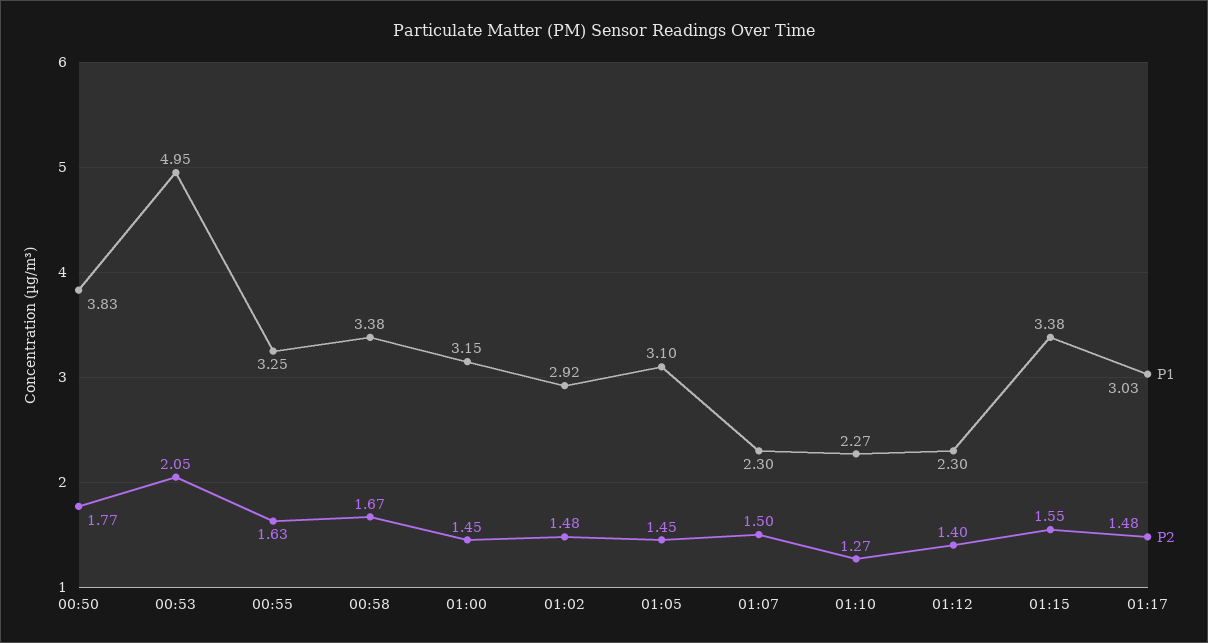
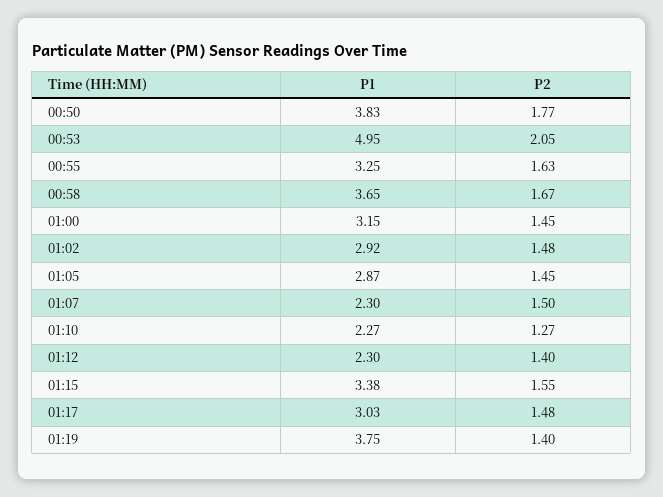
P1, 00:58: 3.38 -> 3.65
P1, 01:05: 3.1 -> 2.87
P1, 01:19: none -> 3.75
P2, 01:19: none -> 1.4

